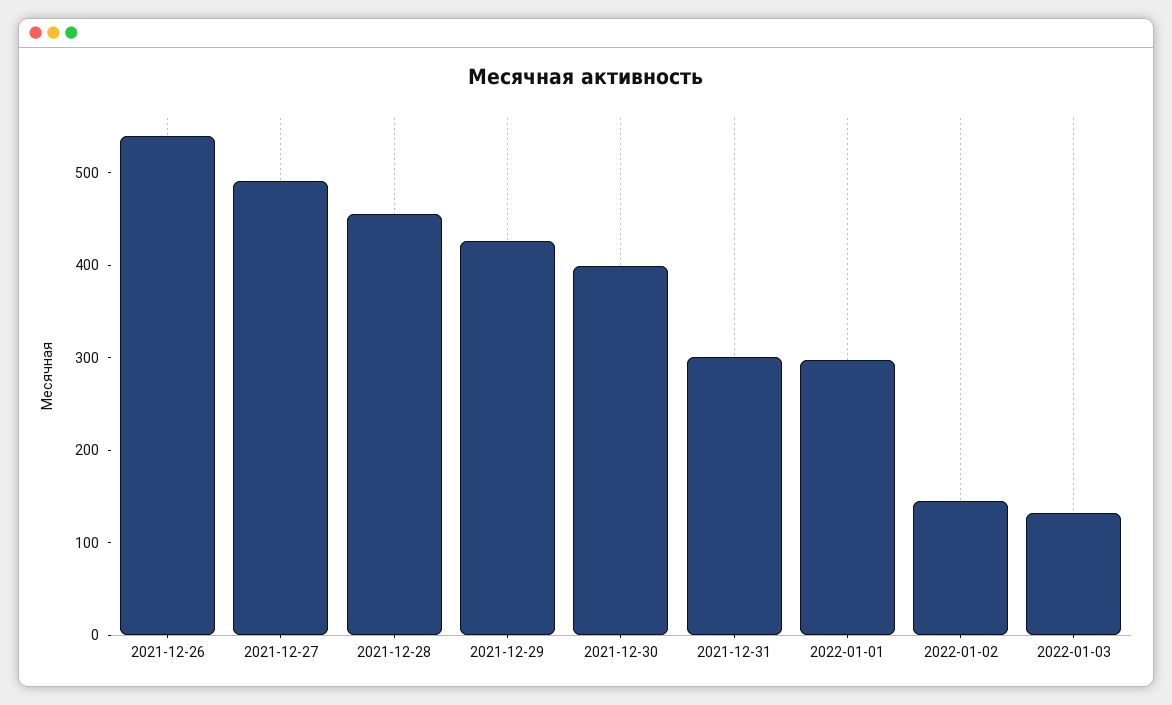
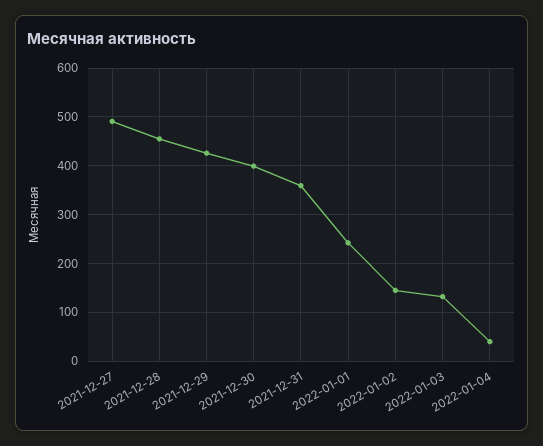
2021-12-26: 540 -> none
2021-12-31: 300 -> 360
2022-01-01: 300 -> 240
2022-01-04: none -> 40

